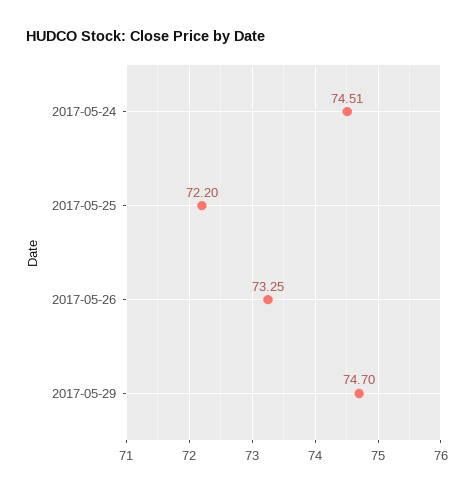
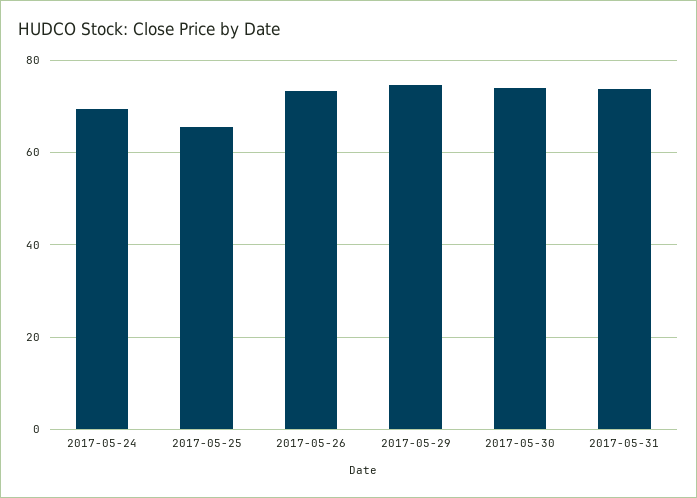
2017-05-24: 74.51 -> 70
2017-05-25: 72.2 -> 66
2017-05-30: none -> 74
2017-05-31: none -> 74

